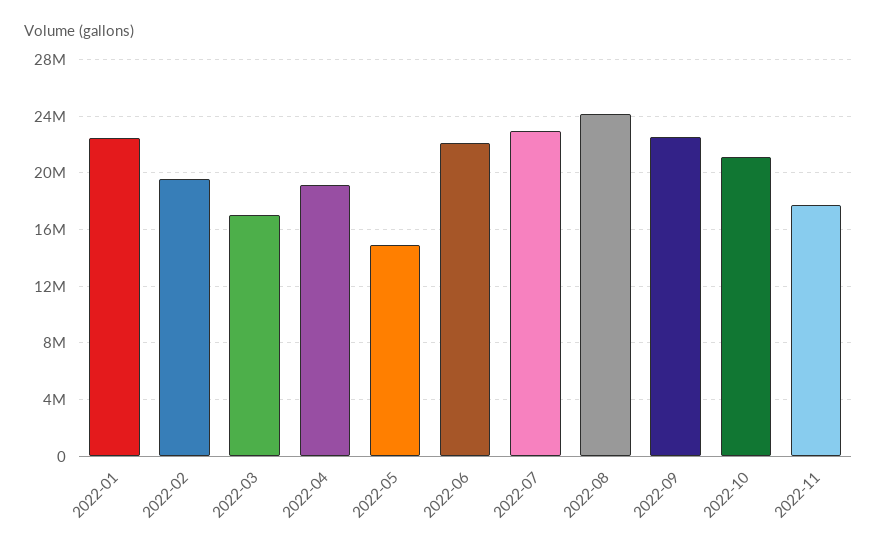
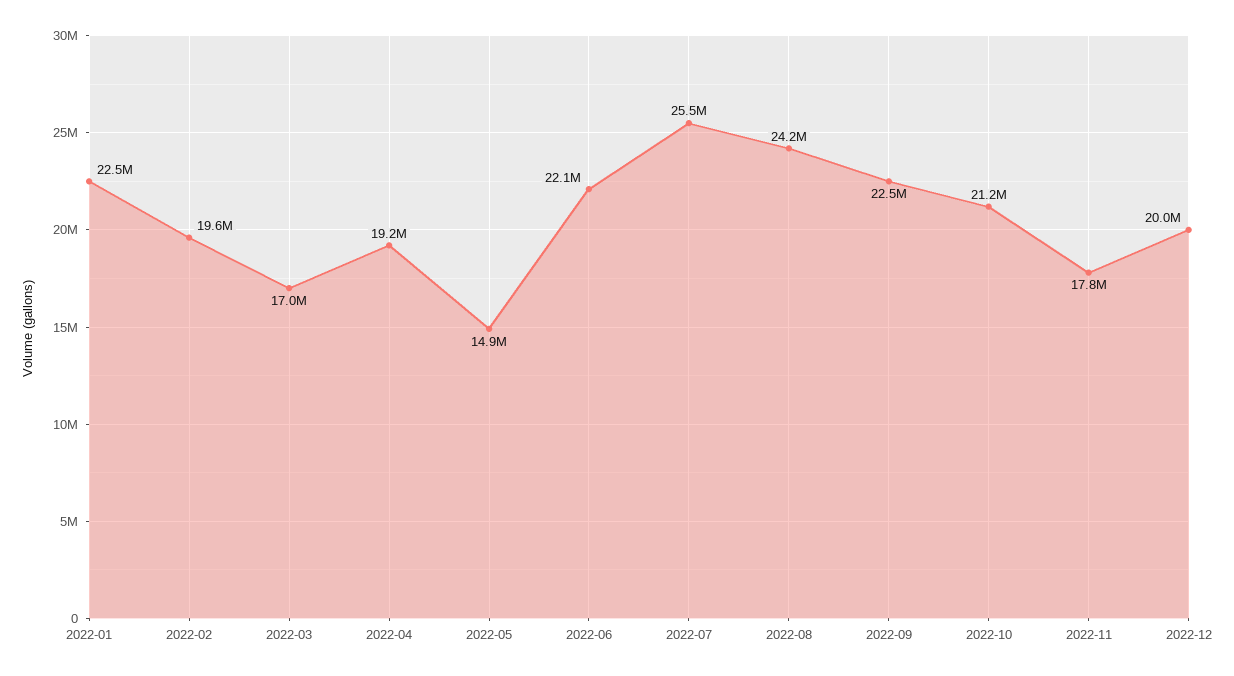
2022-07: 23000000 -> 25500000
2022-12: none -> 20000000

